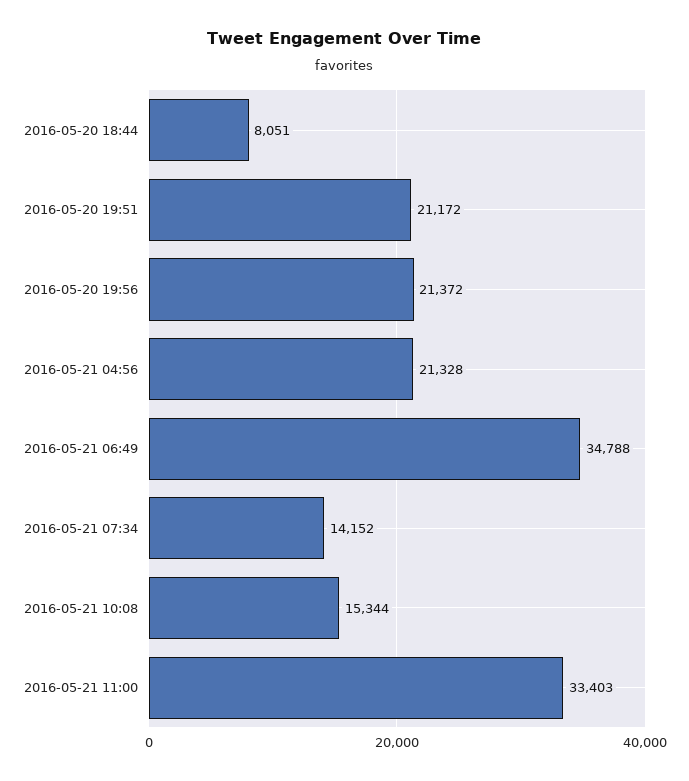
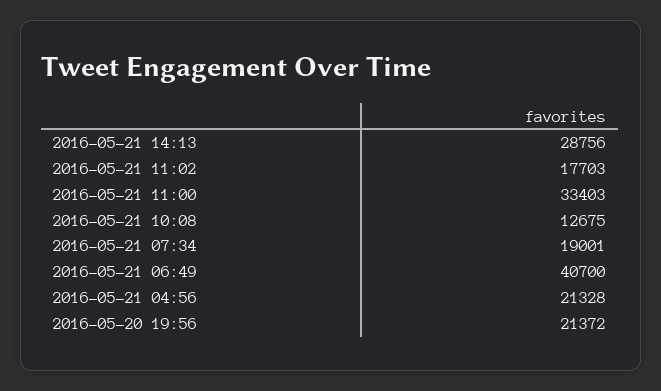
2016-05-20 18:44: 8051 -> none
2016-05-20 19:51: 21172 -> none
2016-05-21 06:49: 34788 -> 40700
2016-05-21 07:34: 14152 -> 19001
2016-05-21 10:08: 15344 -> 12675
2016-05-21 14:13: none -> 28756
2016-05-21 11:02: none -> 17703

